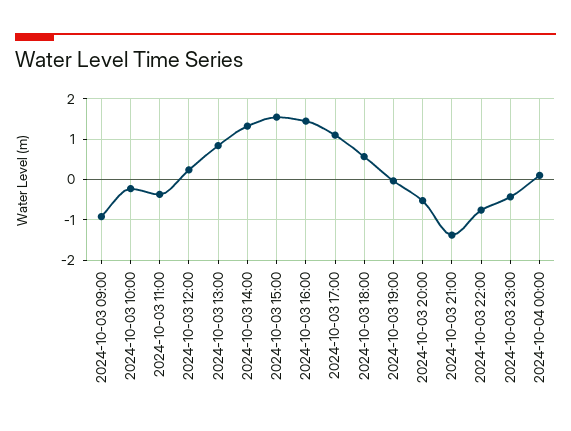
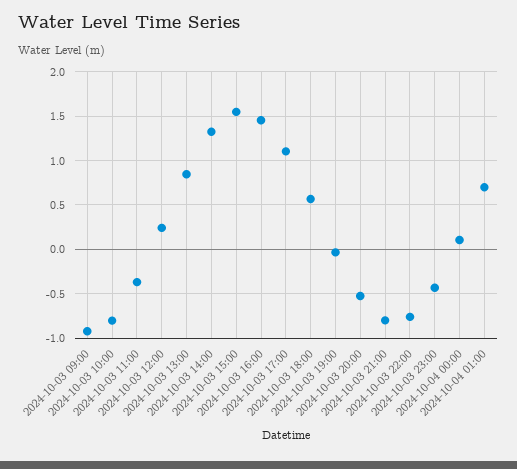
2024-10-03 10:00: -0.2 -> -0.8
2024-10-03 21:00: -1.4 -> -0.8
2024-10-04 01:00: none -> 0.7

